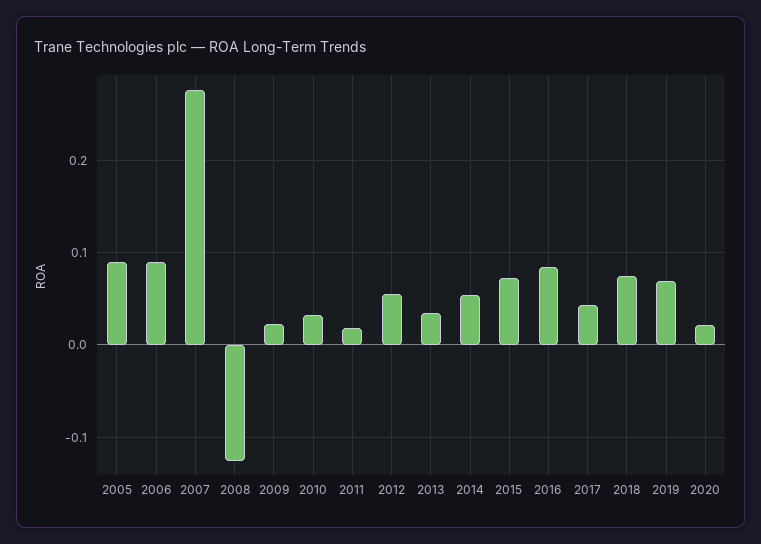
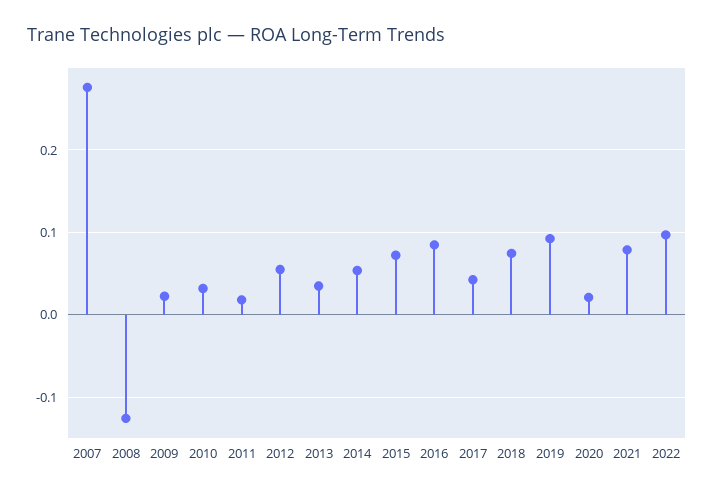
2005: 0.09 -> none
2006: 0.09 -> none
2019: 0.07 -> 0.09
2021: none -> 0.08
2022: none -> 0.1

